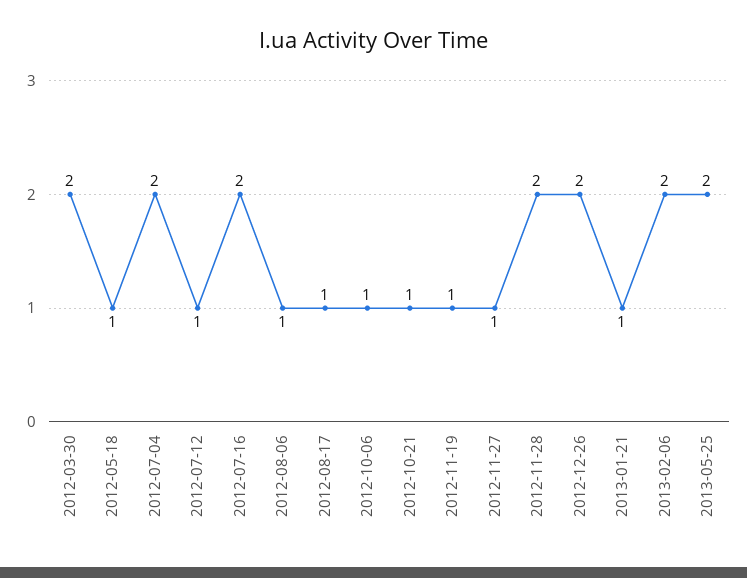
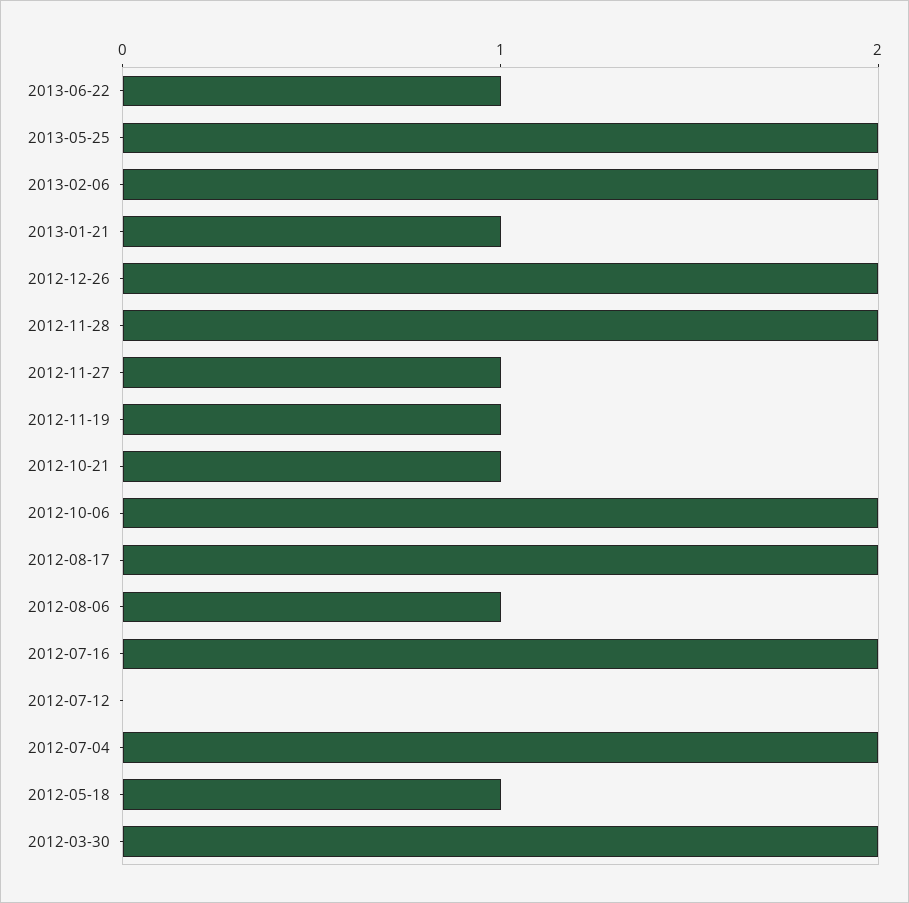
2012-07-12: 1 -> 0
2012-08-17: 1 -> 2
2012-10-06: 1 -> 2
2013-06-22: none -> 1

